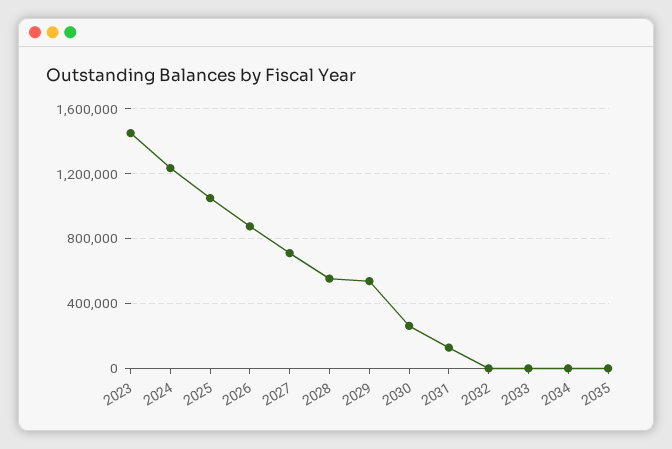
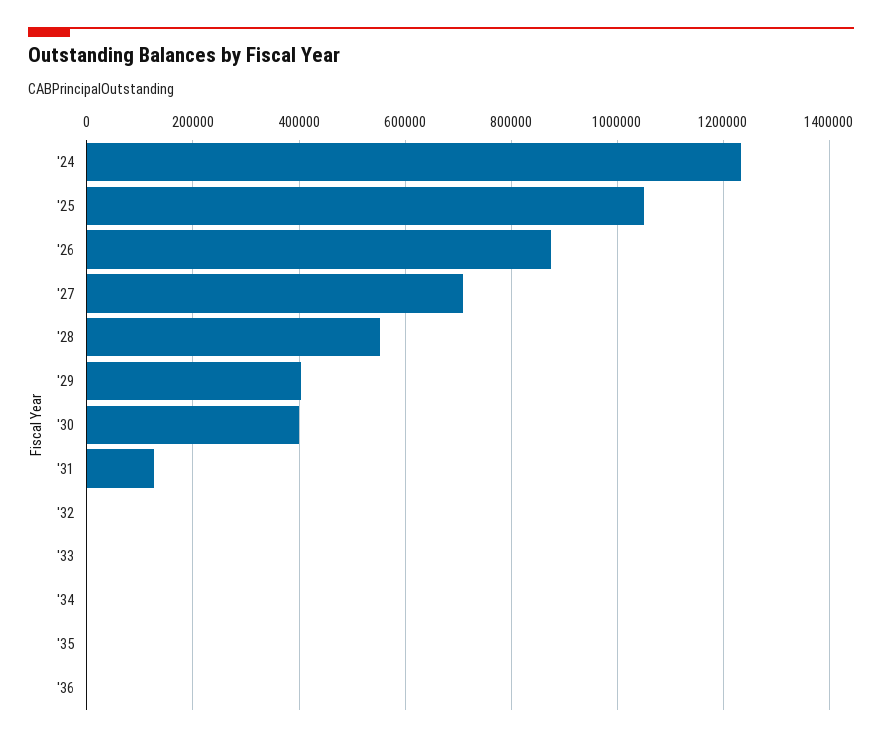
2023: 1450000 -> none
2029: 550000 -> 400000
2030: 250000 -> 400000
'36: none -> 0

